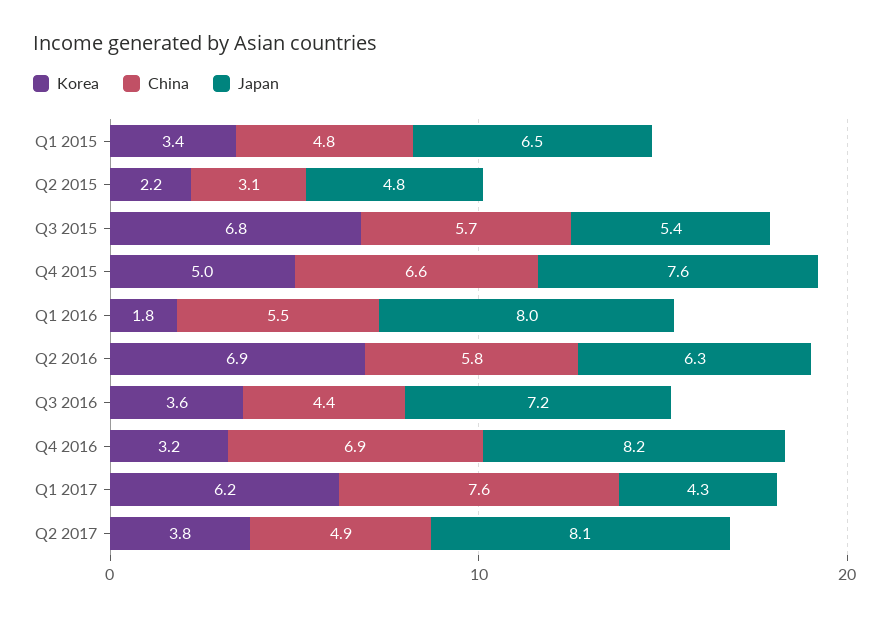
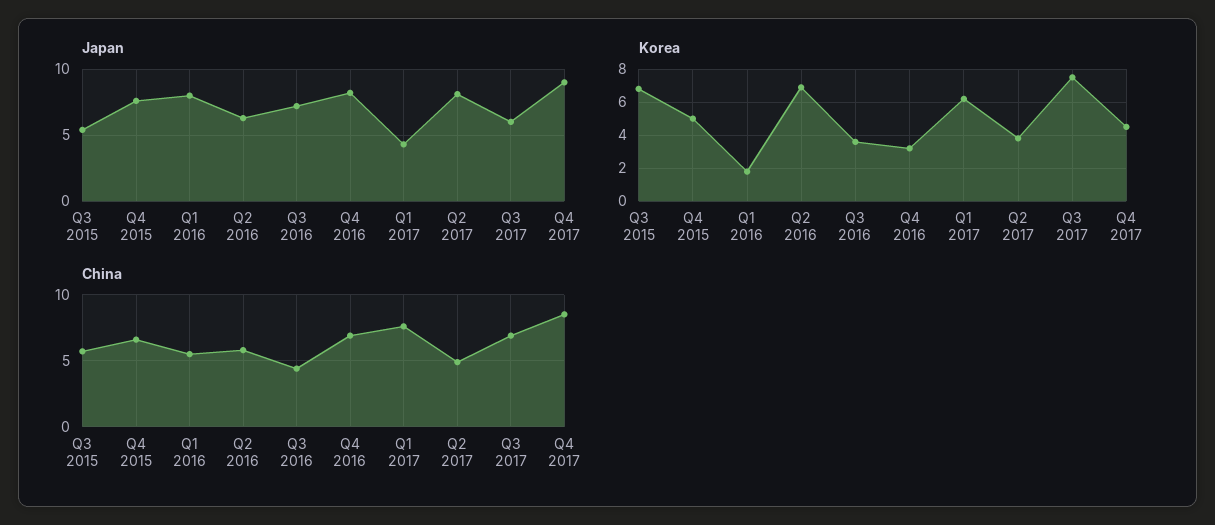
Korea, Q1 2015: 3.4 -> none
China, Q1 2015: 4.8 -> none
Japan, Q1 2015: 6.5 -> none
Korea, Q2 2015: 2.2 -> none
China, Q2 2015: 3.1 -> none
Japan, Q2 2015: 4.8 -> none
Japan, Q3 2017: none -> 6
Japan, Q4 2017: none -> 9
Korea, Q3 2017: none -> 7.5
Korea, Q4 2017: none -> 4.5
China, Q3 2017: none -> 7
China, Q4 2017: none -> 8.5

